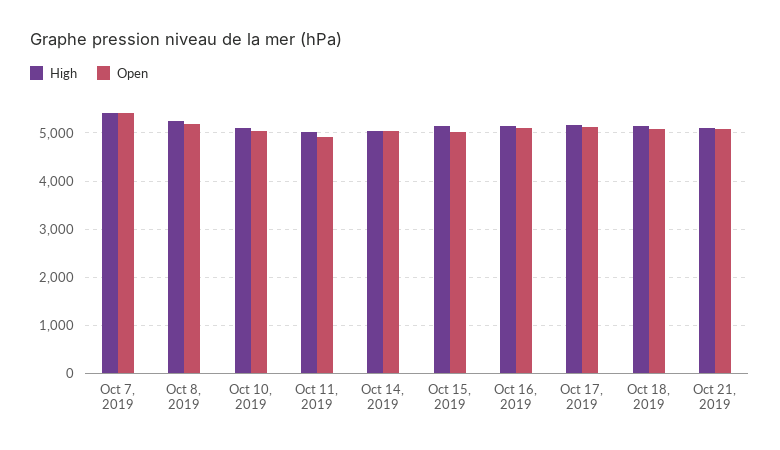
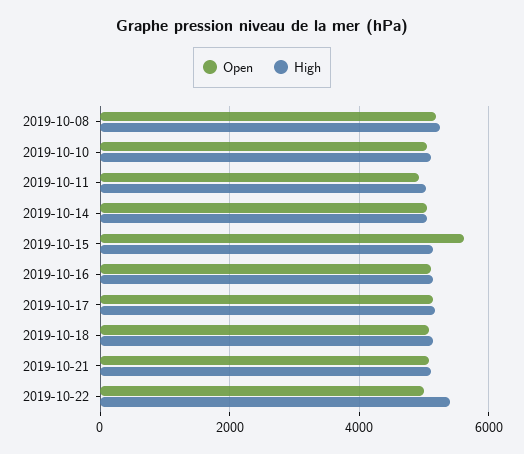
High, Oct 7, 2019: 5400 -> none
Open, Oct 7, 2019: 5400 -> none
Open, Oct 15, 2019: 5000 -> 5600
Open, 2019-10-22: none -> 5000
High, 2019-10-22: none -> 5400

